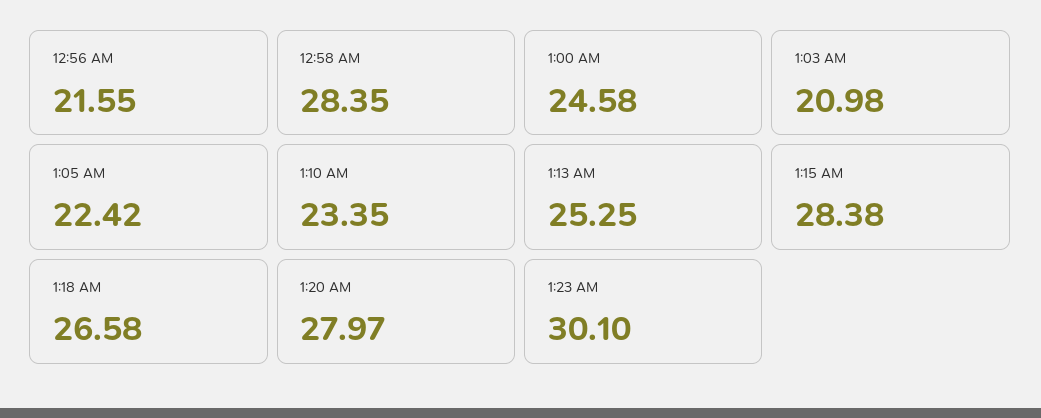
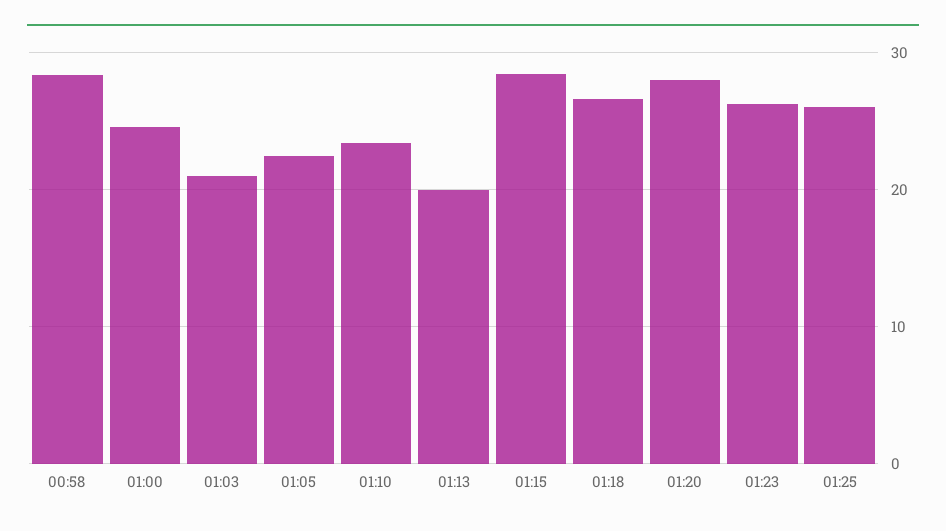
12:56 AM: 21.55 -> none
1:13 AM: 25.25 -> 20
1:23 AM: 30.1 -> 26
01:25: none -> 26

